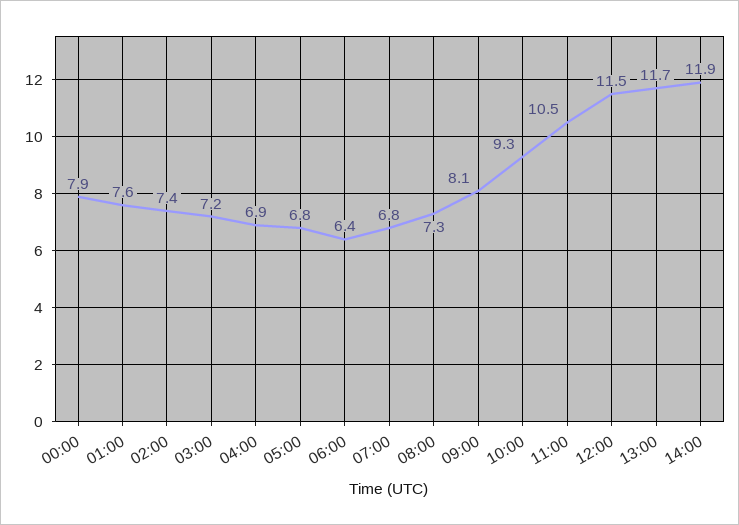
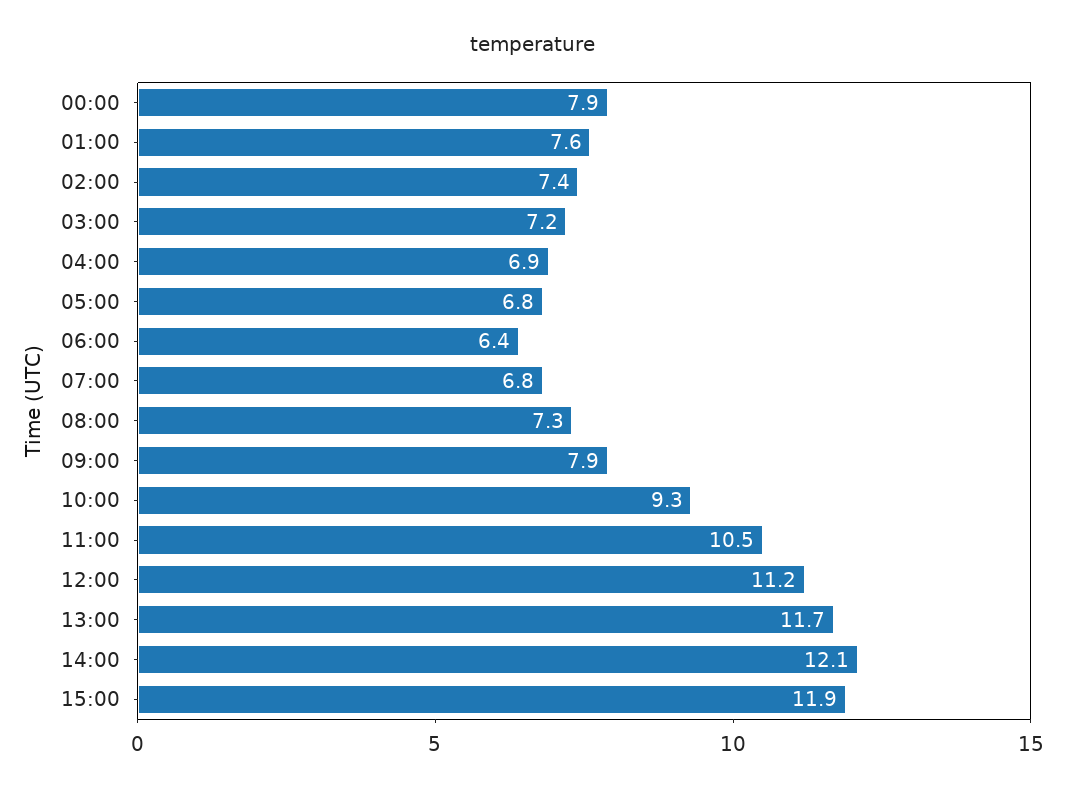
09:00: 8.1 -> 7.9
12:00: 11.5 -> 11.2
14:00: 11.9 -> 12.1
15:00: none -> 11.9

